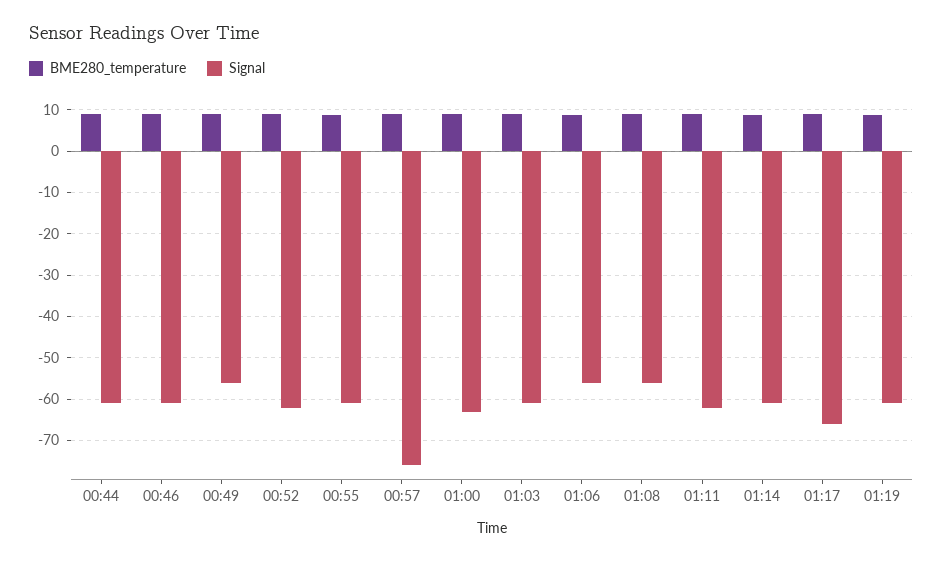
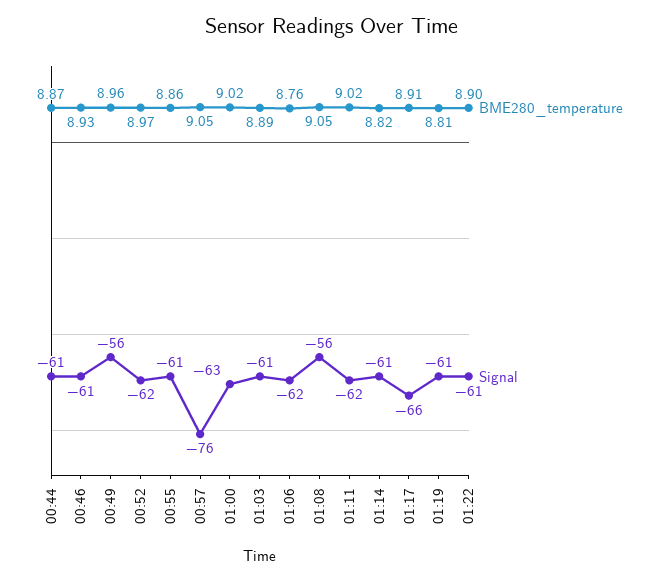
Signal, 01:06: -56 -> -62
BME280_temperature, 01:22: none -> 8.9
Signal, 01:22: none -> -61

